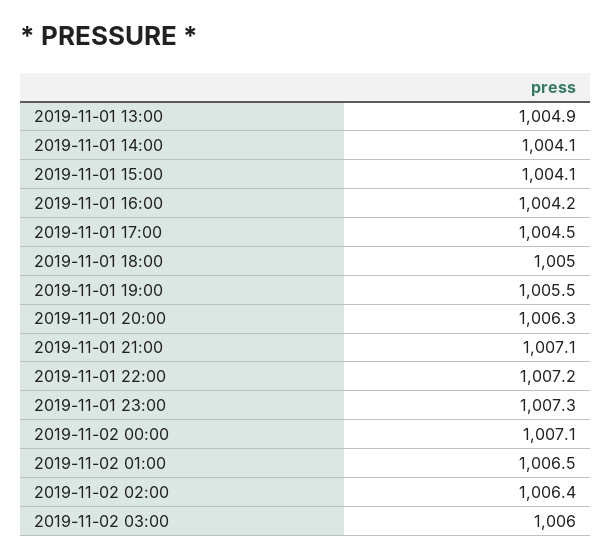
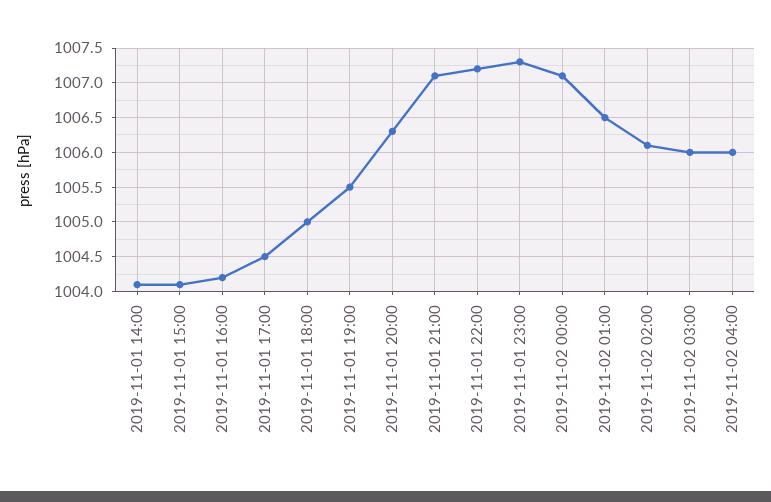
2019-11-01 13:00: 1004.9 -> none
2019-11-02 02:00: 1006.4 -> 1006.1
2019-11-02 04:00: none -> 1006

